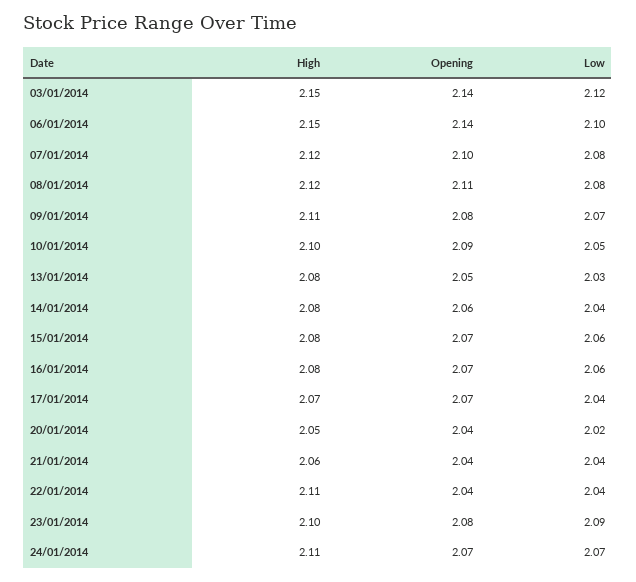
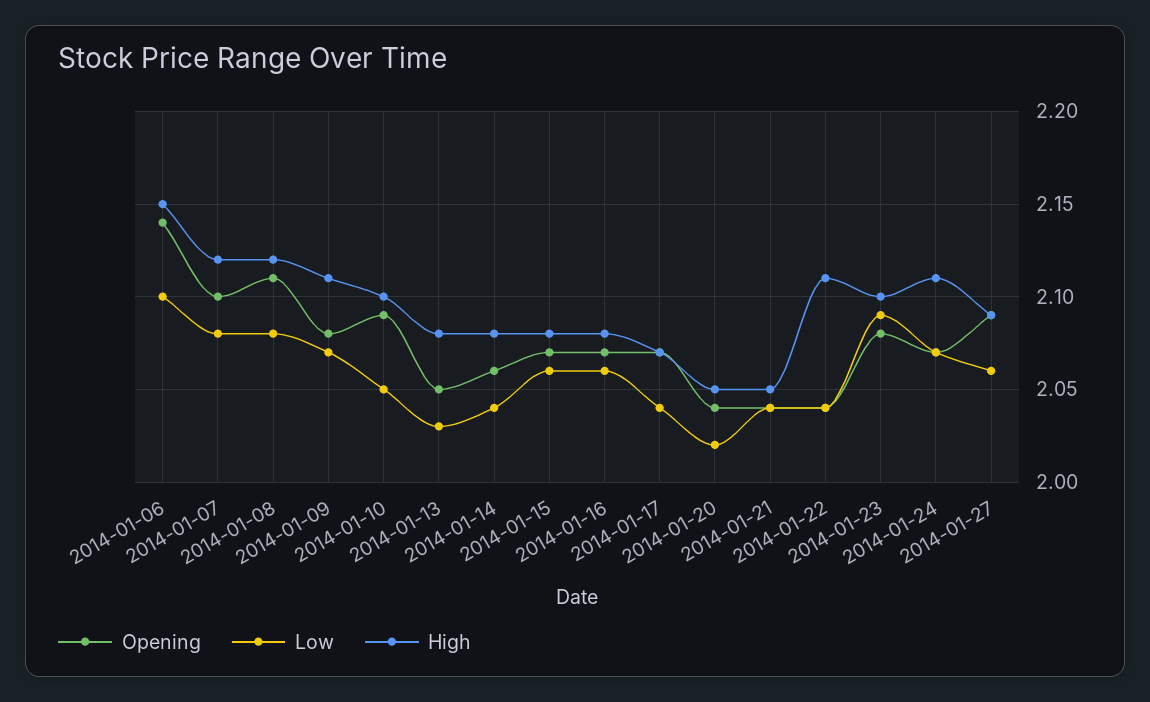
High, 03/01/2014: 2.15 -> none
Opening, 03/01/2014: 2.14 -> none
Low, 03/01/2014: 2.12 -> none
High, 21/01/2014: 2.06 -> 2.05
Opening, 2014-01-27: none -> 2.09
Low, 2014-01-27: none -> 2.06
High, 2014-01-27: none -> 2.09

